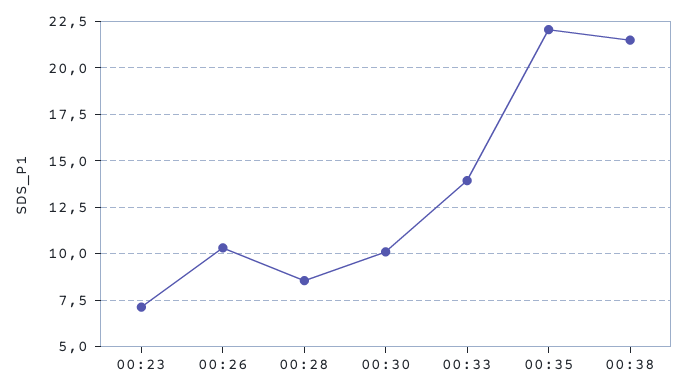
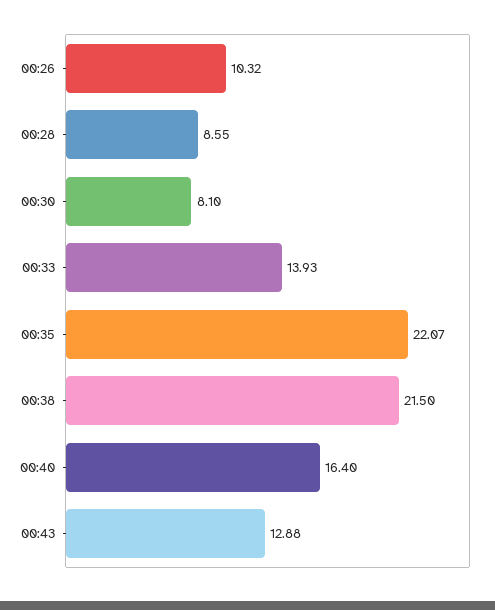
00:23: 7 -> none
00:30: 10 -> 8.1
00:40: none -> 16.4
00:43: none -> 12.88

